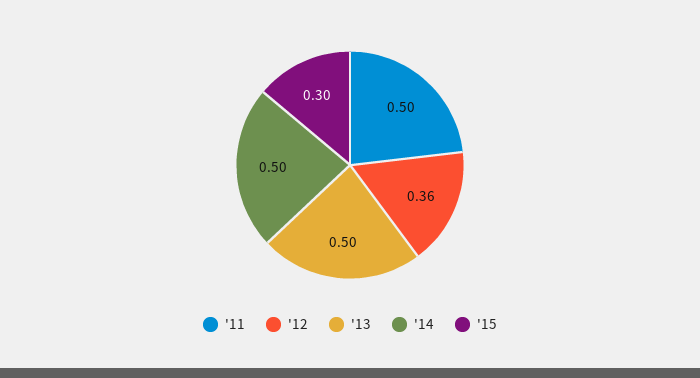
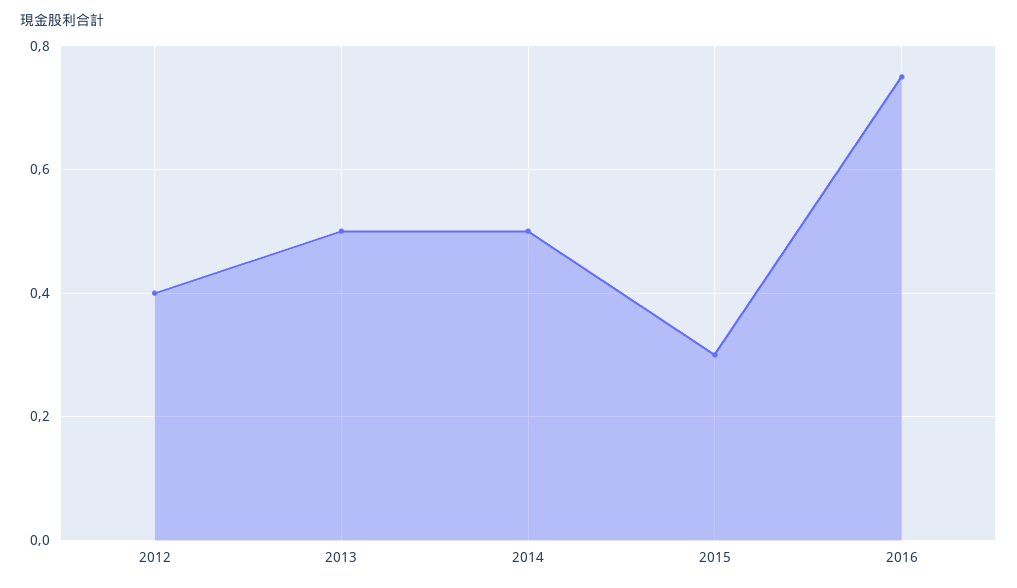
'11: 0.5 -> none
'12: 0.36 -> 0.4
2016: none -> 0.75

